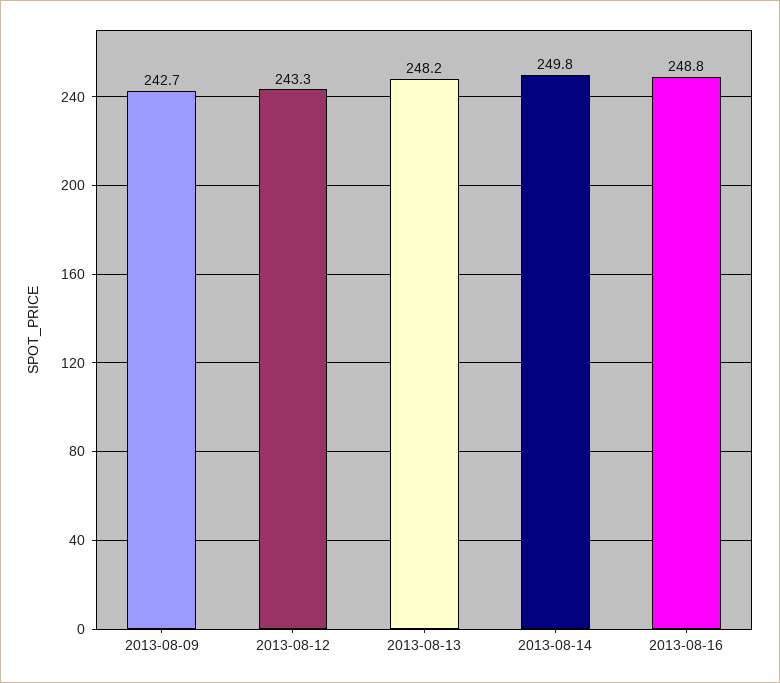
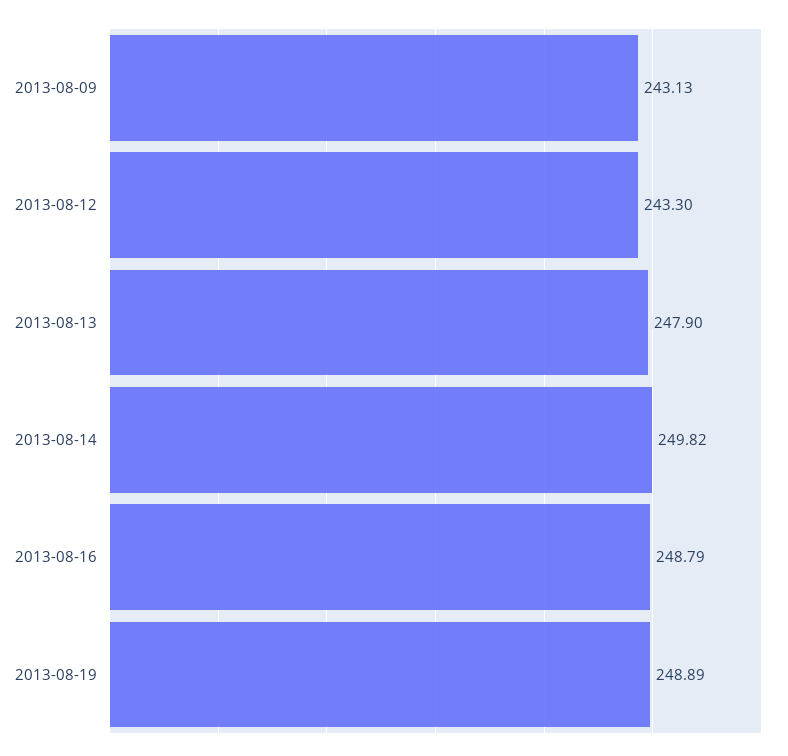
2013-08-09: 242.7 -> 243.13
2013-08-13: 248.2 -> 247.9
2013-08-19: none -> 248.89

